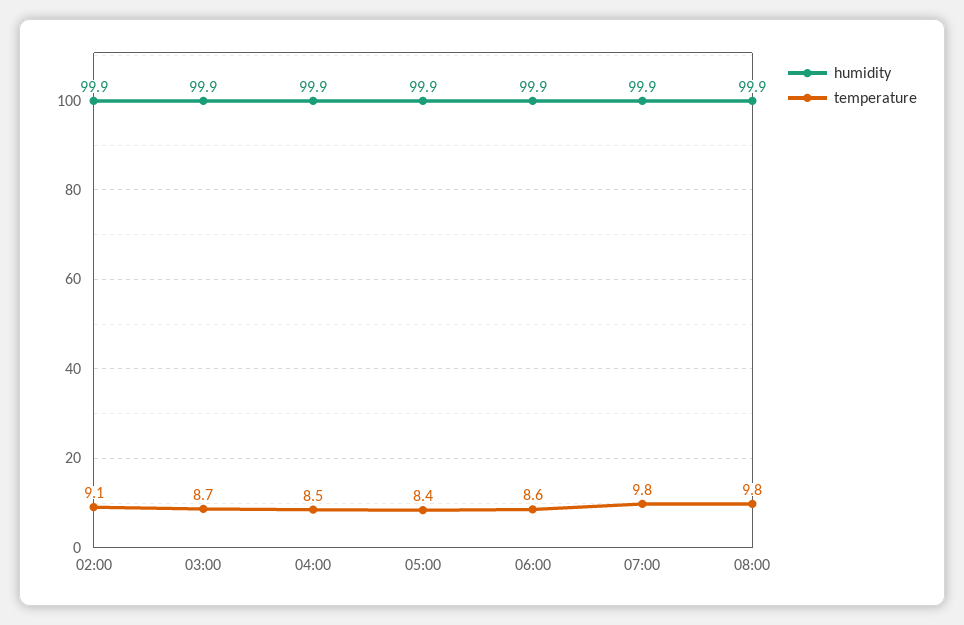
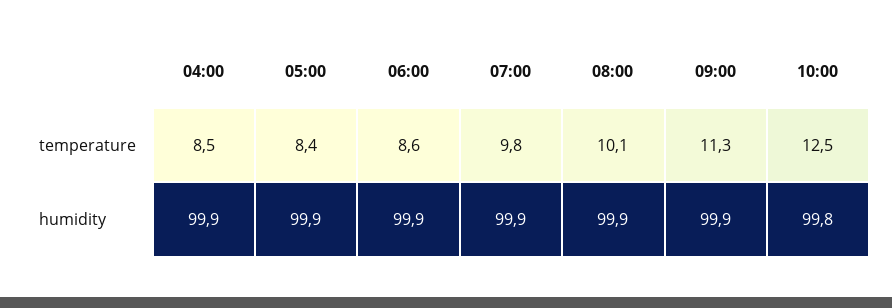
humidity, 02:00: 99.9 -> none
temperature, 02:00: 9.1 -> none
humidity, 03:00: 99.9 -> none
temperature, 03:00: 8.7 -> none
temperature, 08:00: 9.8 -> 10.1
temperature, 09:00: none -> 11.3
temperature, 10:00: none -> 12.5
humidity, 09:00: none -> 99.9
humidity, 10:00: none -> 99.8

